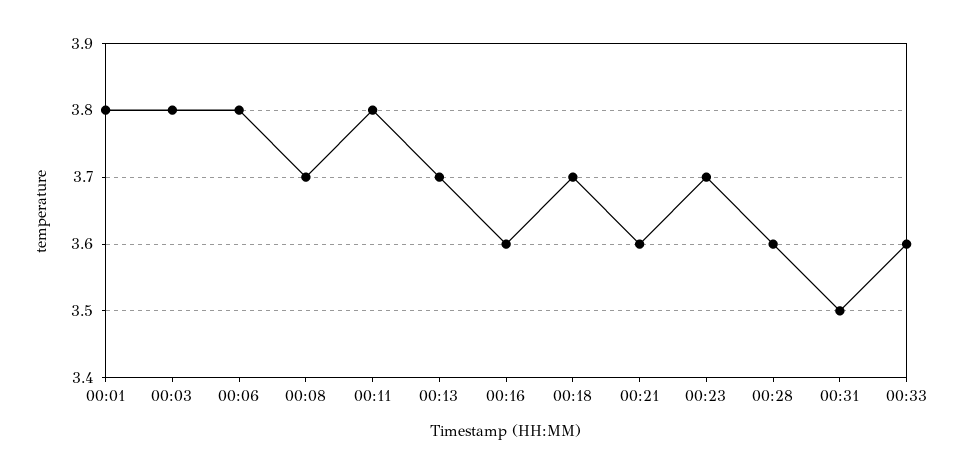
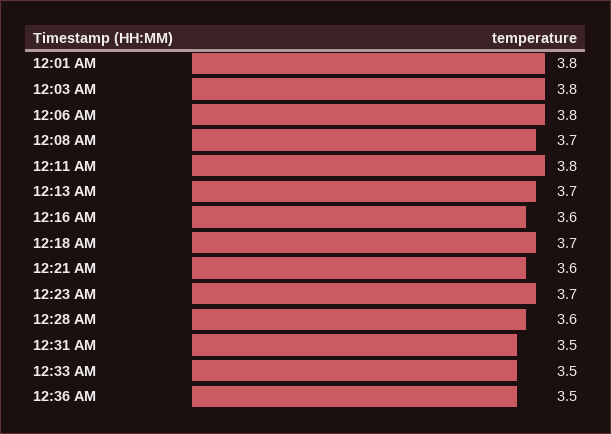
00:33: 3.6 -> 3.5
12:36 AM: none -> 3.5

